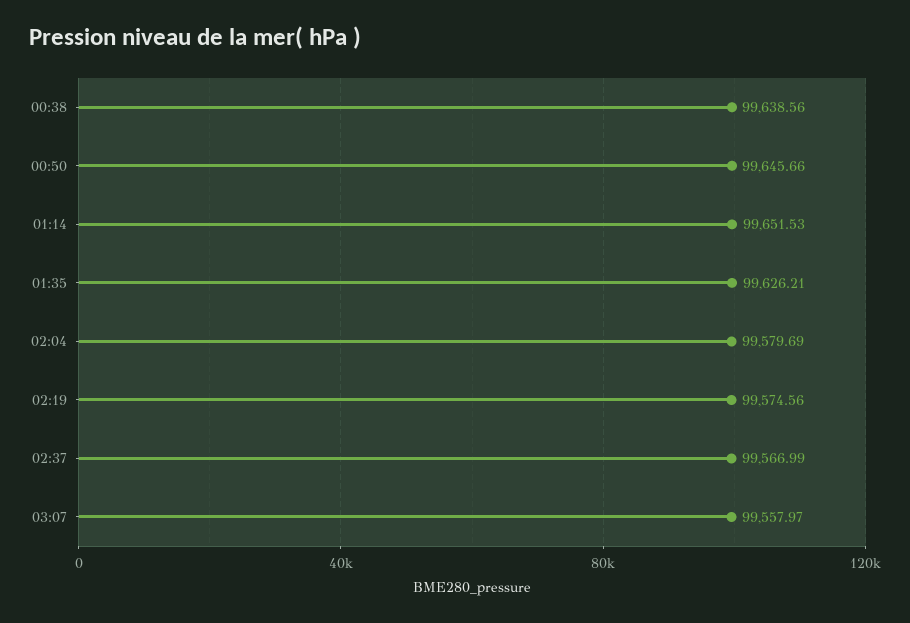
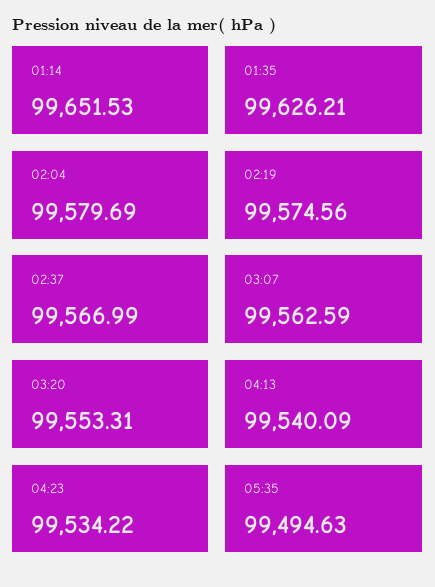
00:38: 99638.56 -> none
00:50: 99645.66 -> none
03:07: 99557.97 -> 99562.59
03:20: none -> 99553.31
04:13: none -> 99540.09
04:23: none -> 99534.22
05:35: none -> 99494.63

